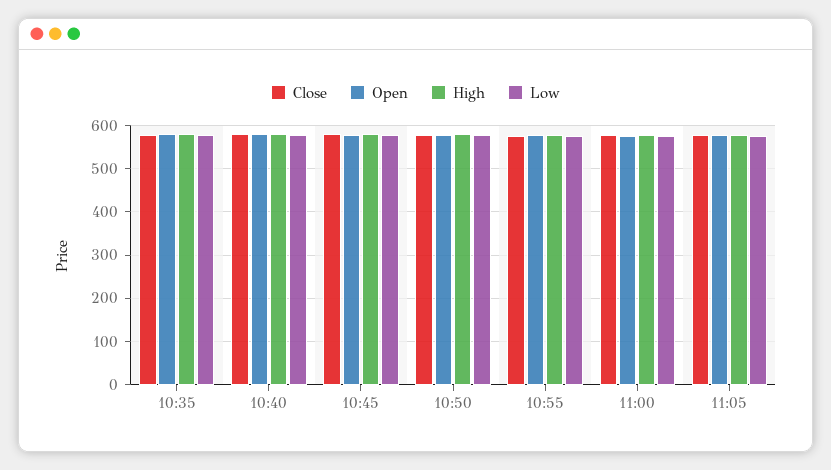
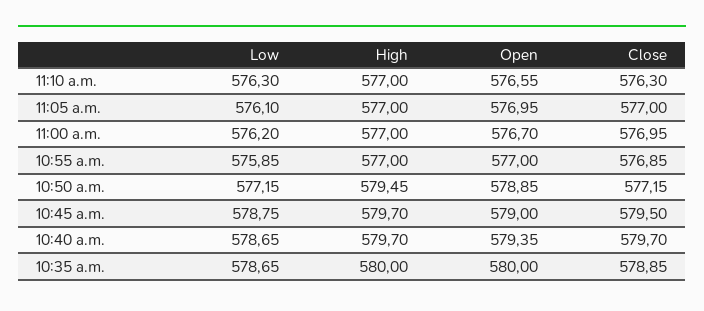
Low, 11:10 a.m.: none -> 576.3
High, 11:10 a.m.: none -> 577
Open, 11:10 a.m.: none -> 576.55
Close, 11:10 a.m.: none -> 576.3

